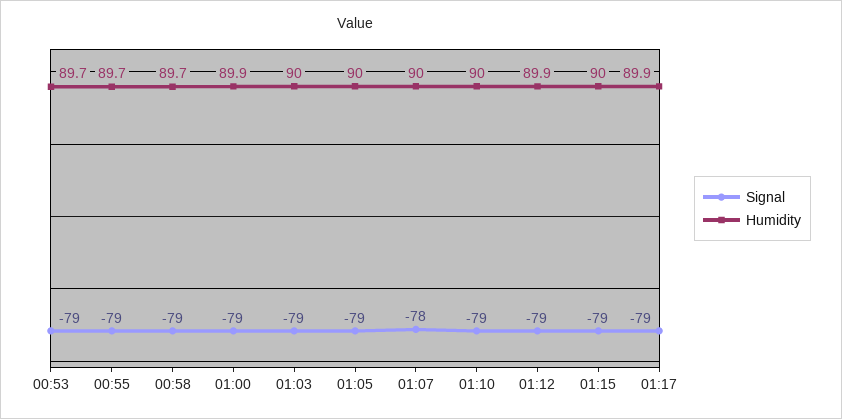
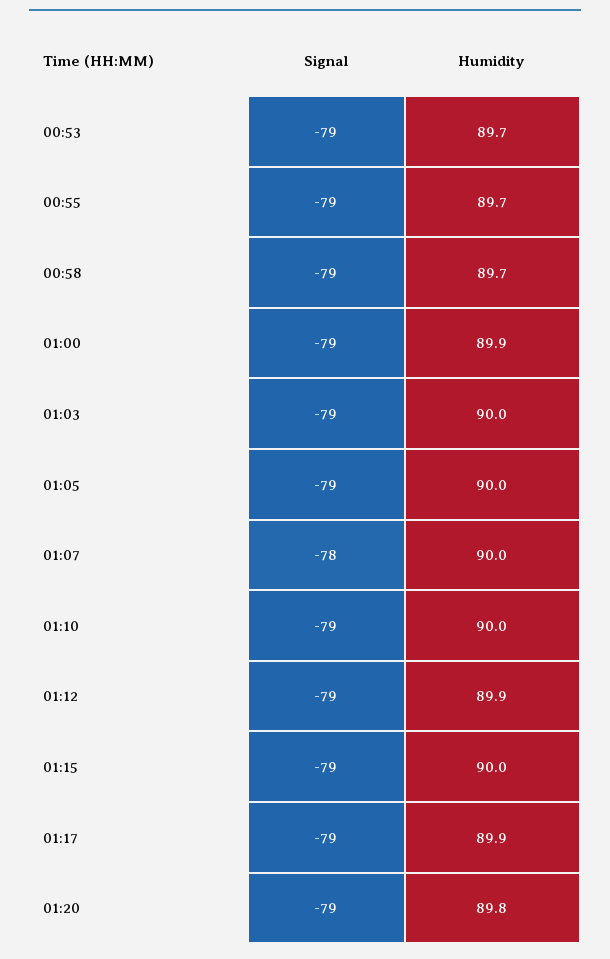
Signal, 01:20: none -> -79
Humidity, 01:20: none -> 89.8

